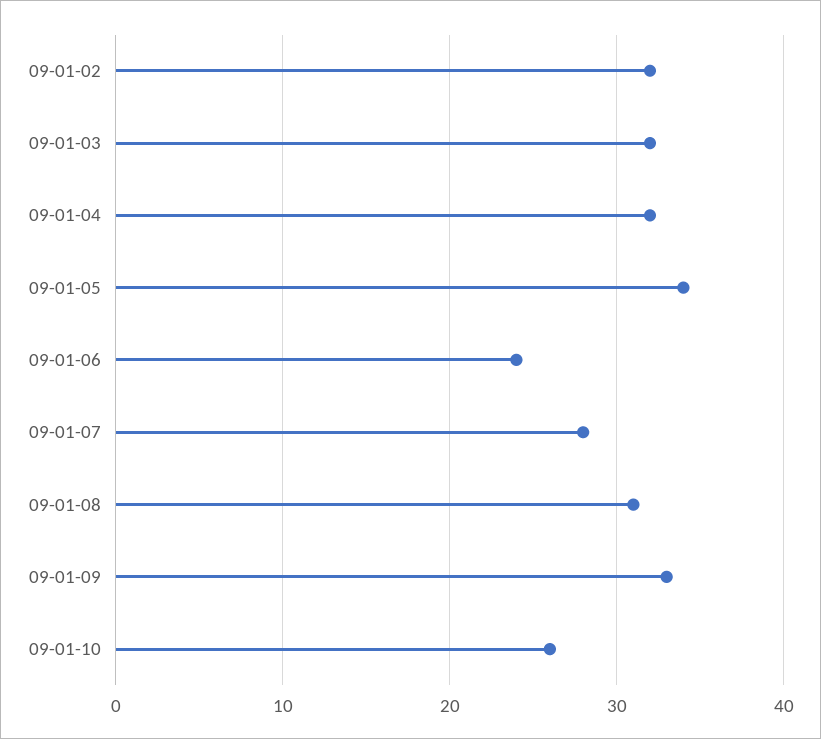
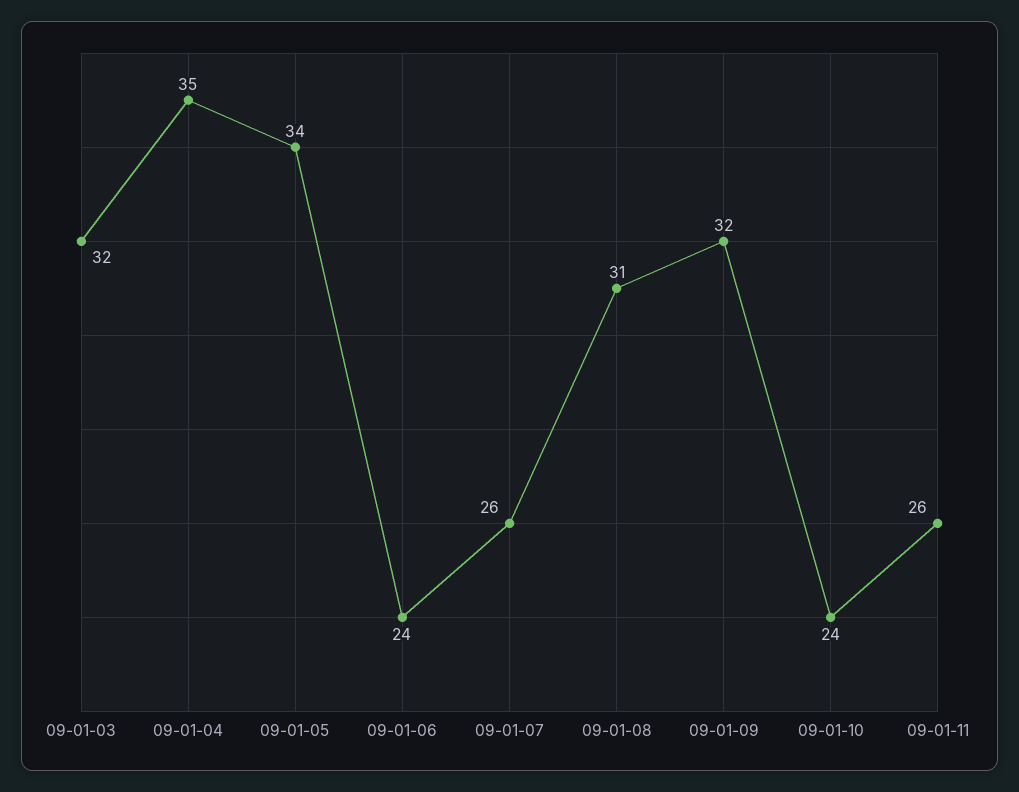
09-01-02: 32 -> none
09-01-04: 32 -> 35
09-01-07: 28 -> 26
09-01-09: 33 -> 32
09-01-10: 26 -> 24
09-01-11: none -> 26

